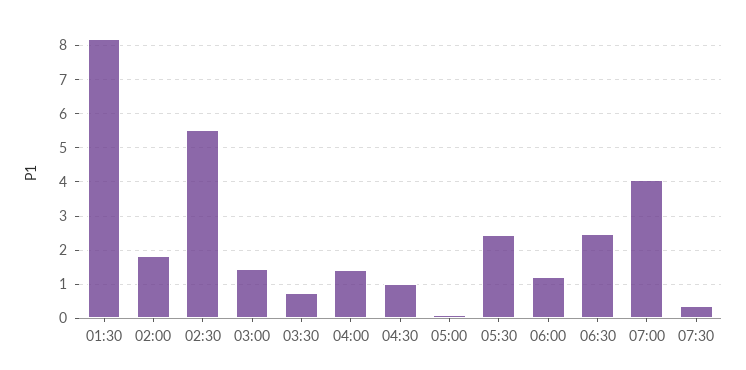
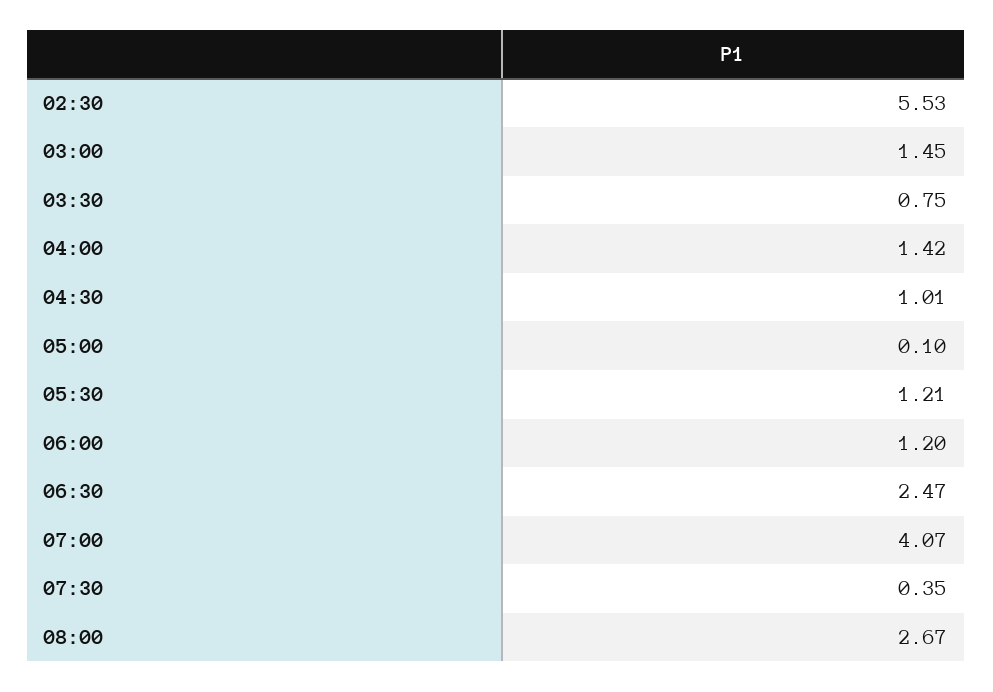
01:30: 8.2 -> none
02:00: 1.8 -> none
05:30: 2.4 -> 1.21
08:00: none -> 2.67

